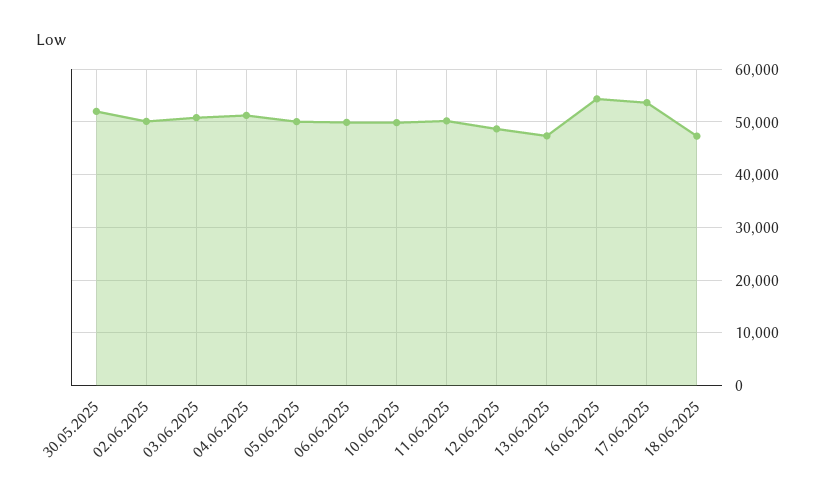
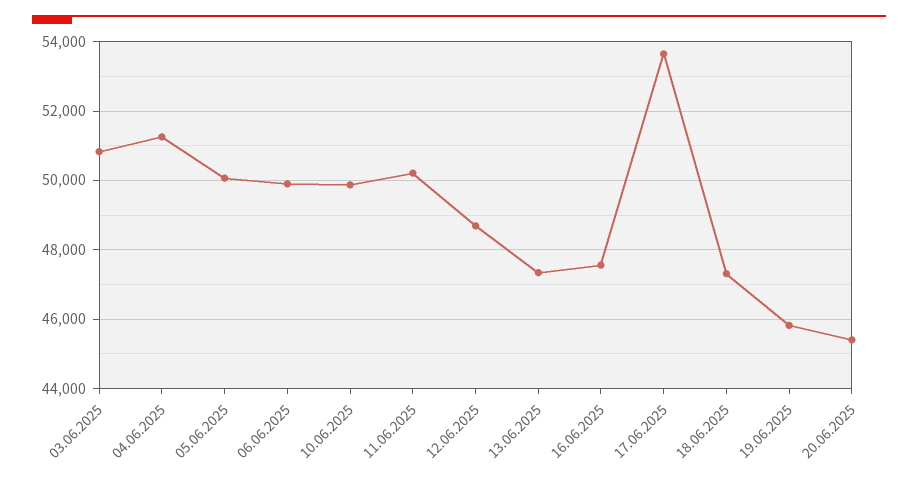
30.05.2025: 52000 -> none
02.06.2025: 50000 -> none
16.06.2025: 54000 -> 47600
19.06.2025: none -> 45800
20.06.2025: none -> 45400

